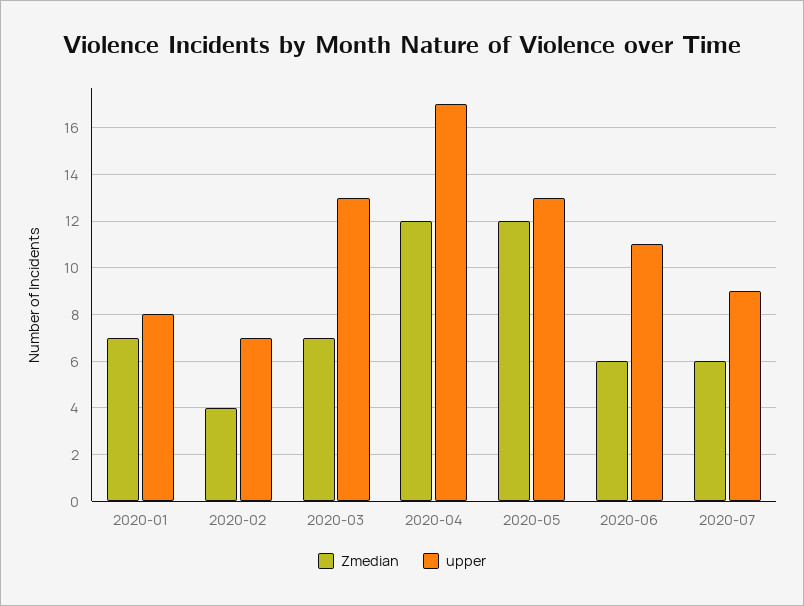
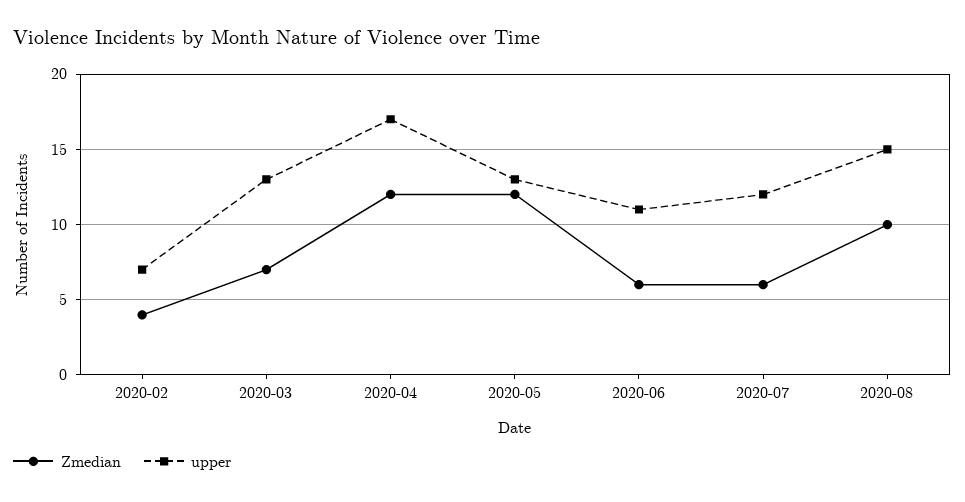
Zmedian, 2020-01: 7 -> none
upper, 2020-01: 8 -> none
upper, 2020-07: 9 -> 12
Zmedian, 2020-08: none -> 10
upper, 2020-08: none -> 15

